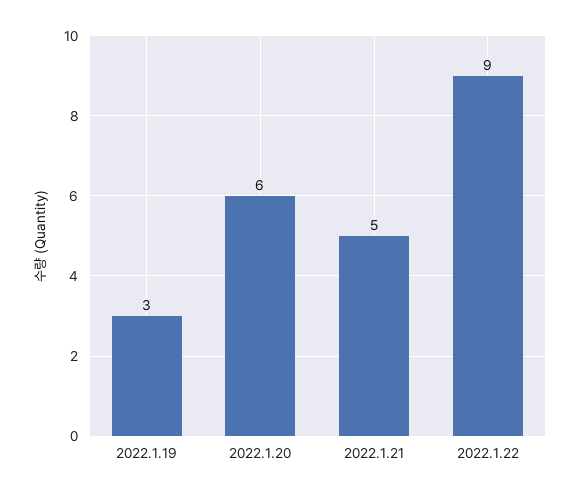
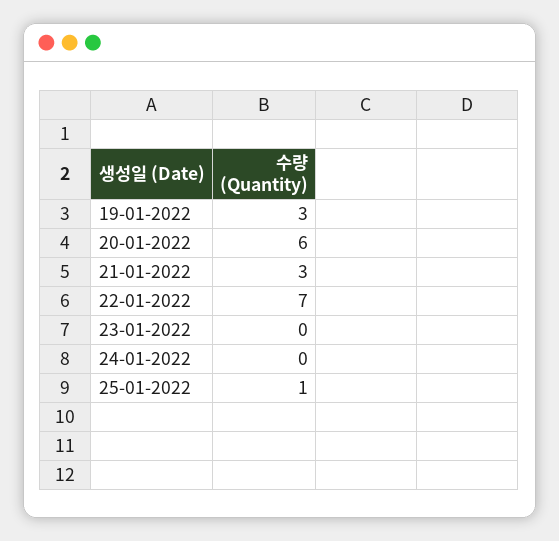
2022.1.21: 5 -> 3
2022.1.22: 9 -> 7
23-01-2022: none -> 0
24-01-2022: none -> 0
25-01-2022: none -> 1

